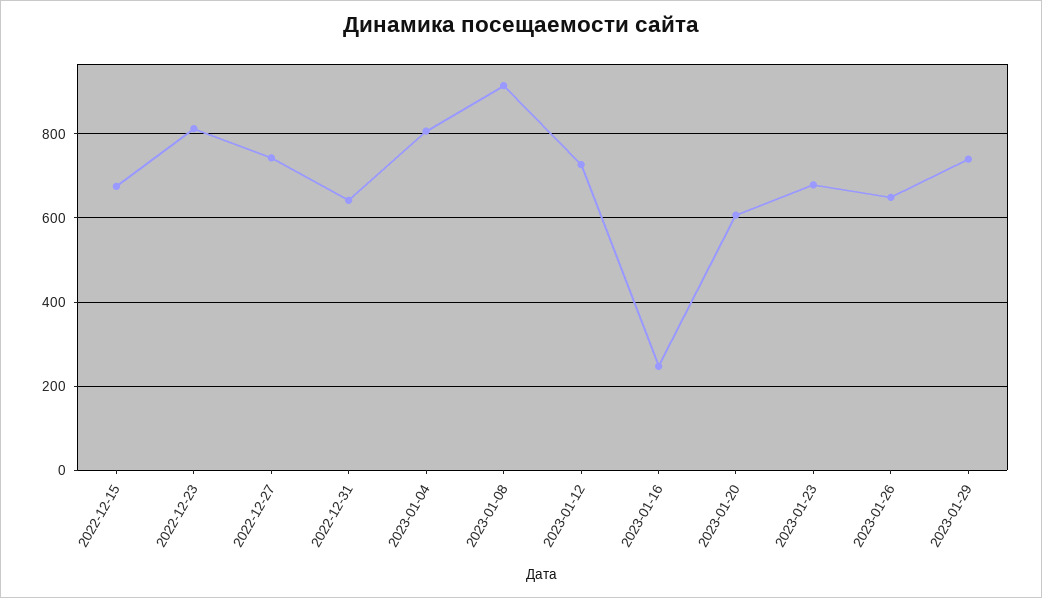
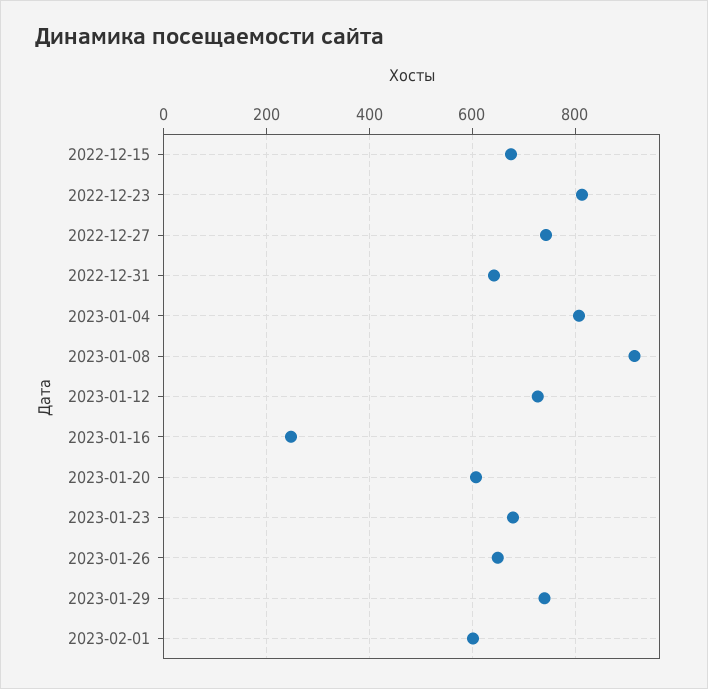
2023-02-01: none -> 600

